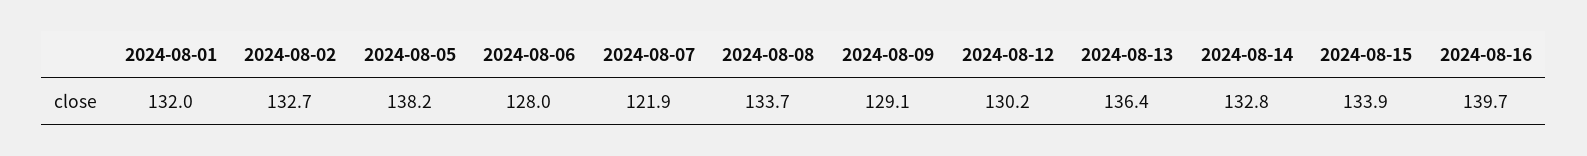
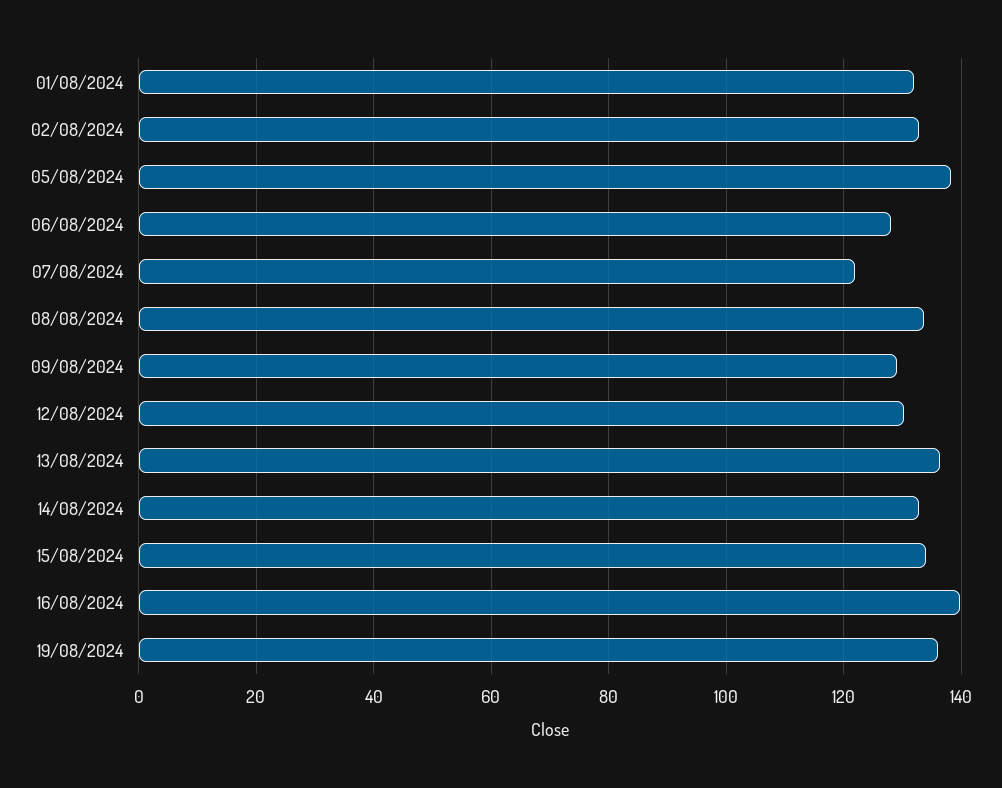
19/08/2024: none -> 136

